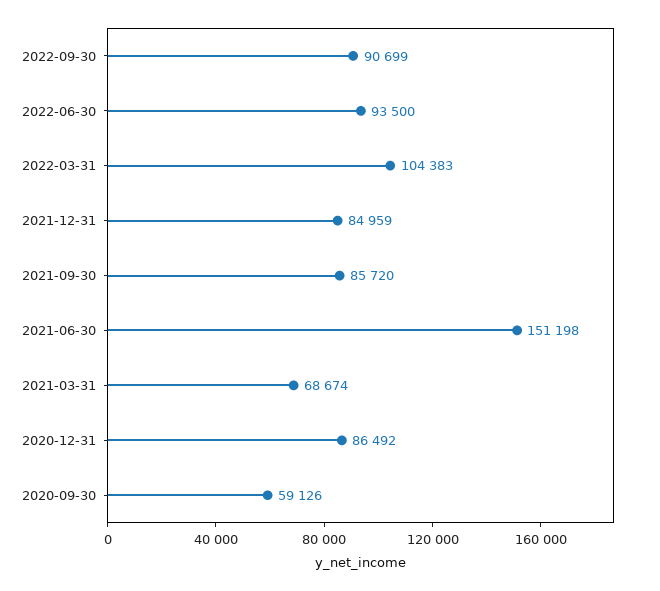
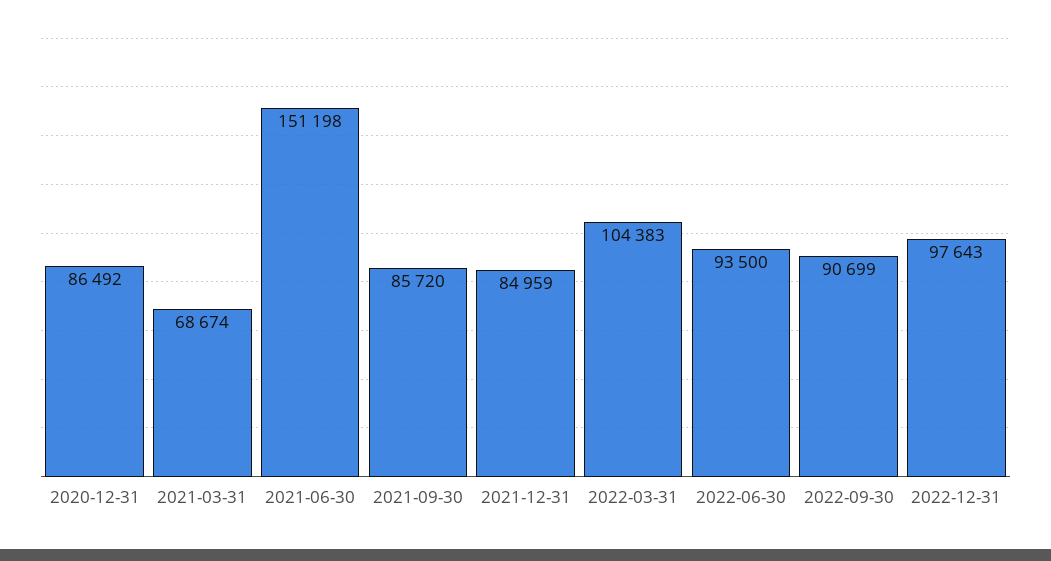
2020-09-30: 59126 -> none
2022-12-31: none -> 97643

